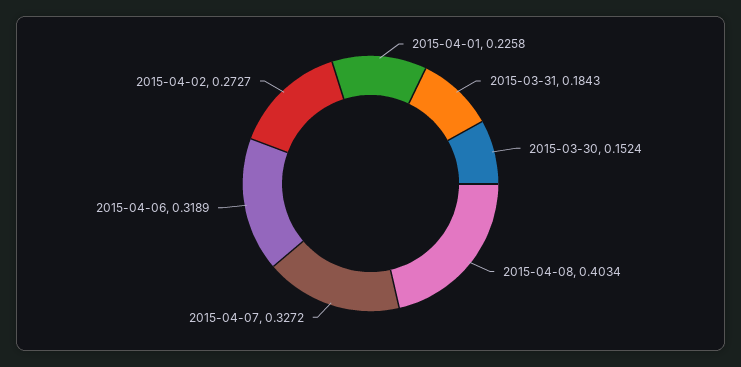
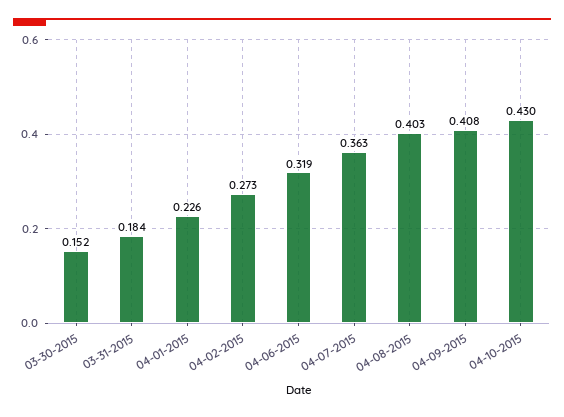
2015-04-07: 0.3272 -> 0.363
04-09-2015: none -> 0.408
04-10-2015: none -> 0.43

